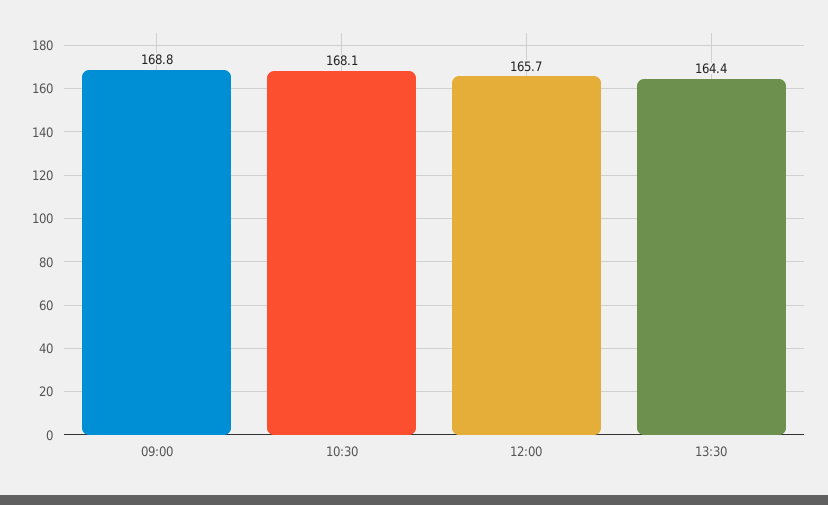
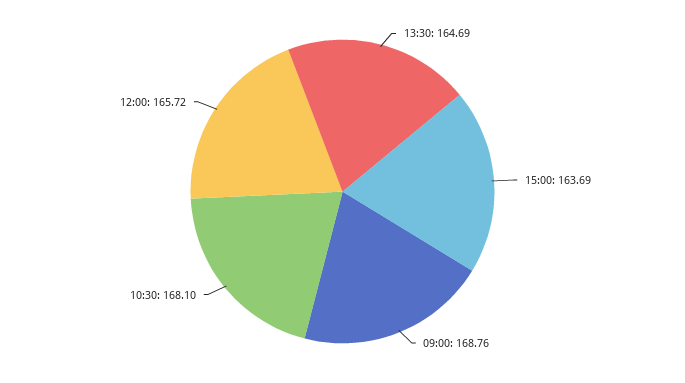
13:30: 164.4 -> 164.69
15:00: none -> 163.69

